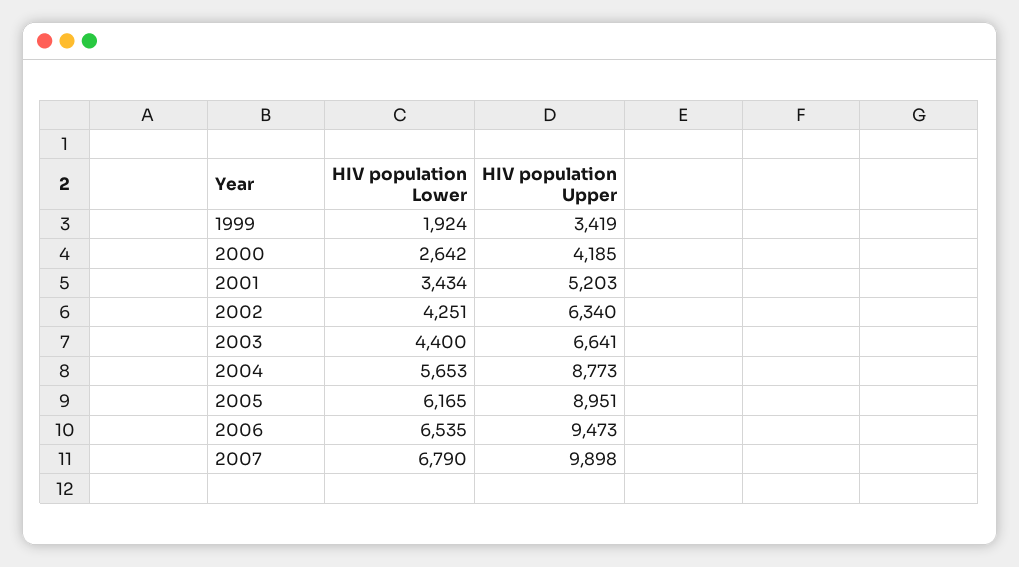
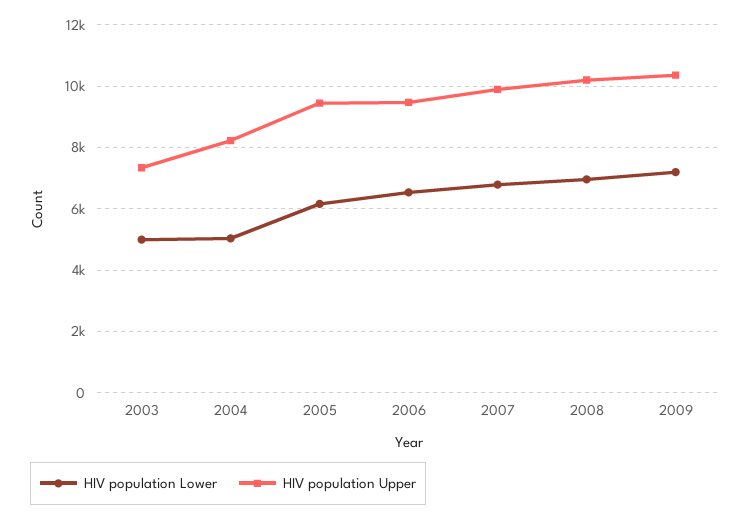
HIV population Lower, 1999: 1924 -> none
HIV population Upper, 1999: 3419 -> none
HIV population Lower, 2000: 2642 -> none
HIV population Upper, 2000: 4185 -> none
HIV population Lower, 2001: 3434 -> none
HIV population Upper, 2001: 5203 -> none
HIV population Lower, 2002: 4251 -> none
HIV population Upper, 2002: 6340 -> none
HIV population Lower, 2003: 4400 -> 5000
HIV population Upper, 2003: 6641 -> 7400
HIV population Lower, 2004: 5653 -> 5000
HIV population Upper, 2004: 8773 -> 8200
HIV population Upper, 2005: 8951 -> 9400
HIV population Lower, 2008: none -> 7000
HIV population Upper, 2008: none -> 10200
HIV population Lower, 2009: none -> 7200
HIV population Upper, 2009: none -> 10400

